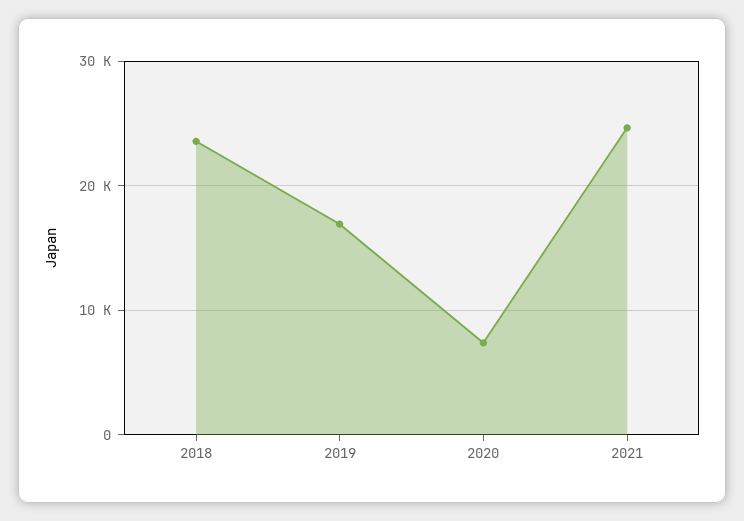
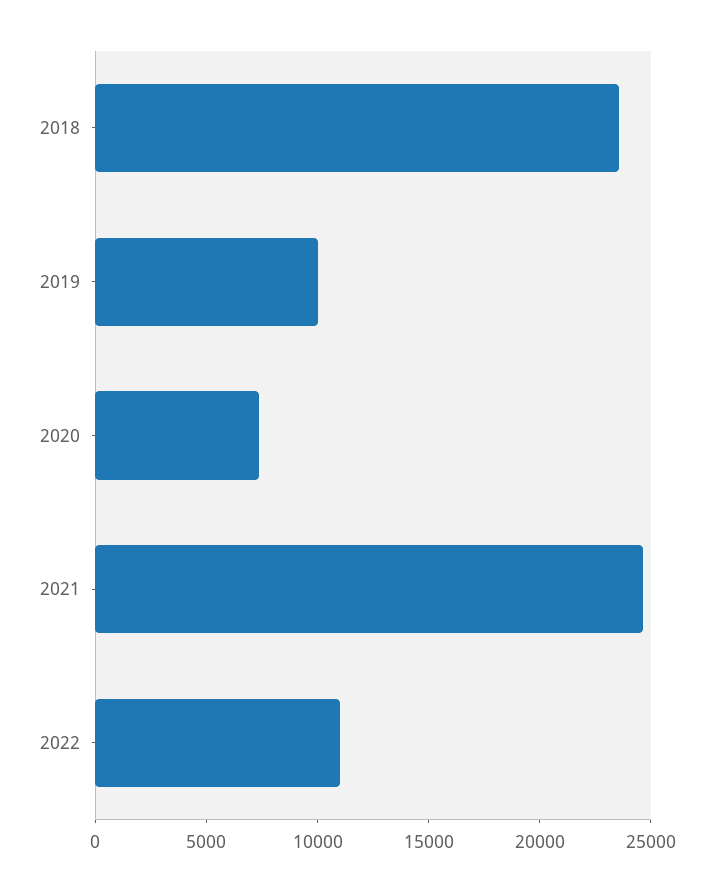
2019: 17000 -> 10000
2022: none -> 11000

